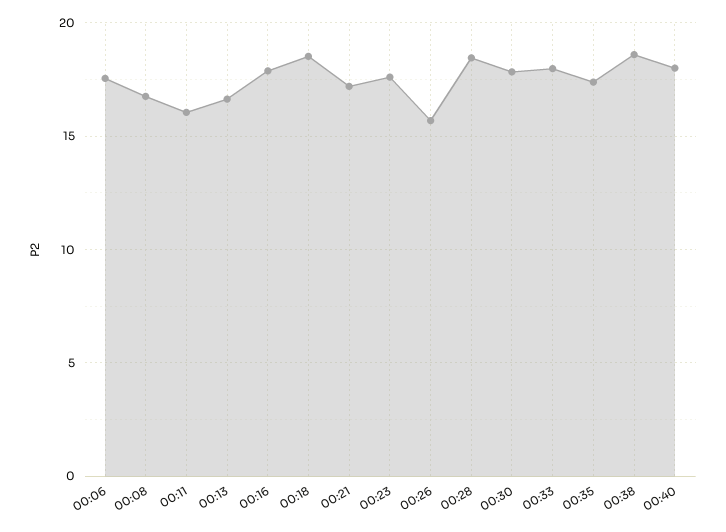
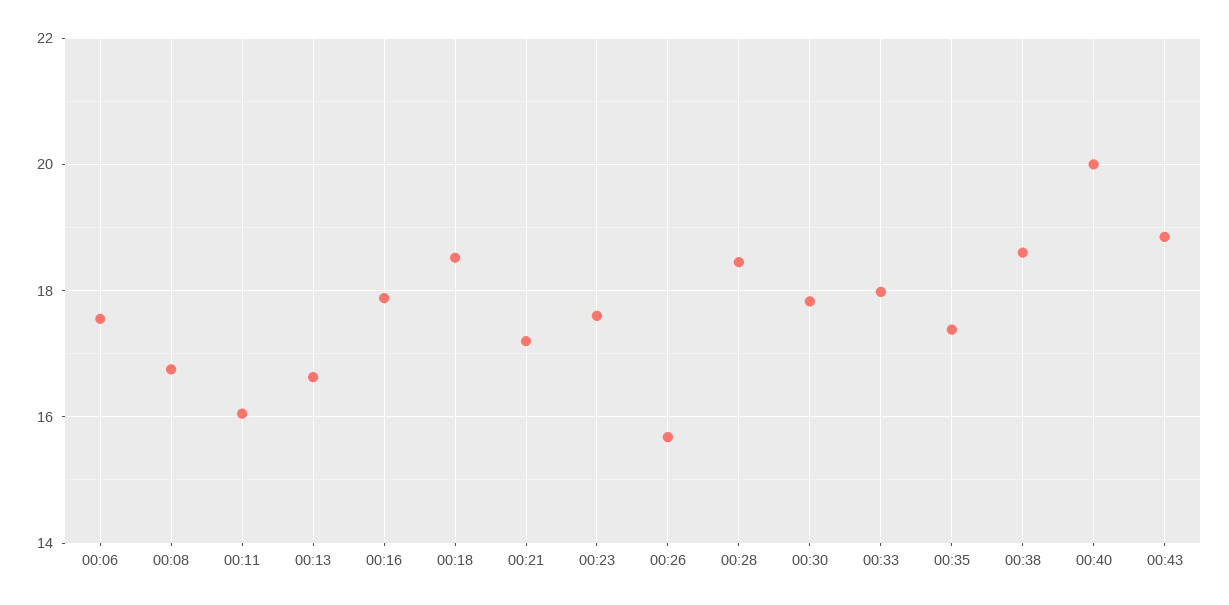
00:40: 18 -> 20
00:43: none -> 18.8

